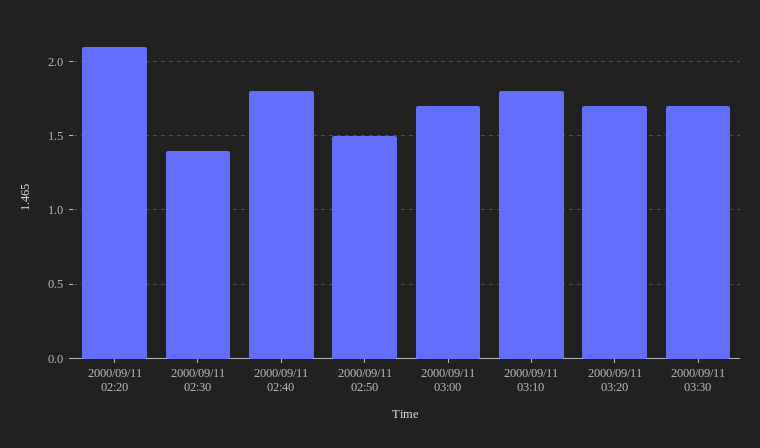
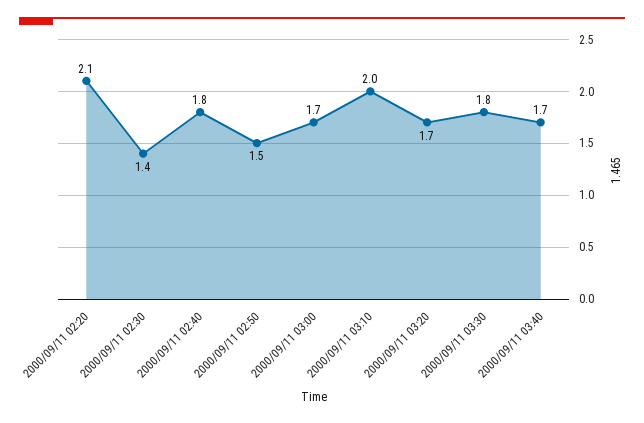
2000/09/11 03:10: 1.8 -> 2
2000/09/11 03:30: 1.7 -> 1.8
2000/09/11 03:40: none -> 1.7

